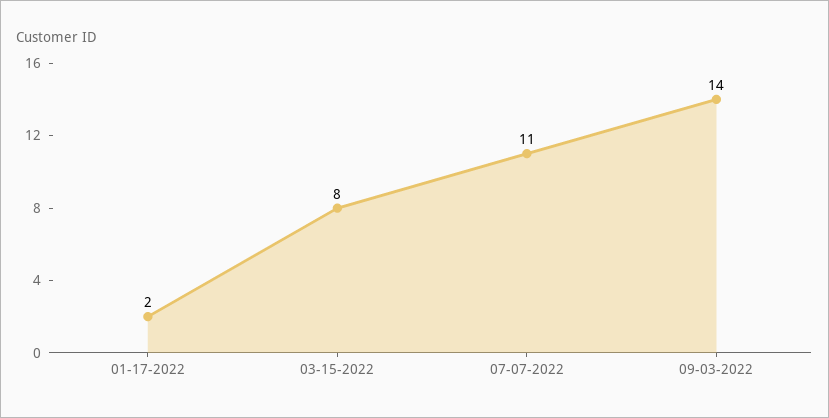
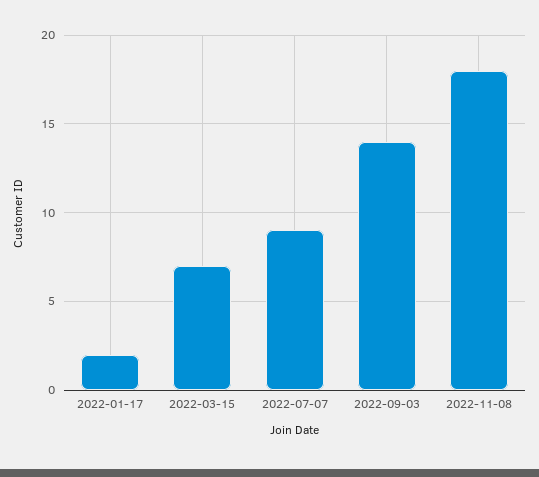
03-15-2022: 8 -> 7
07-07-2022: 11 -> 9
2022-11-08: none -> 18

